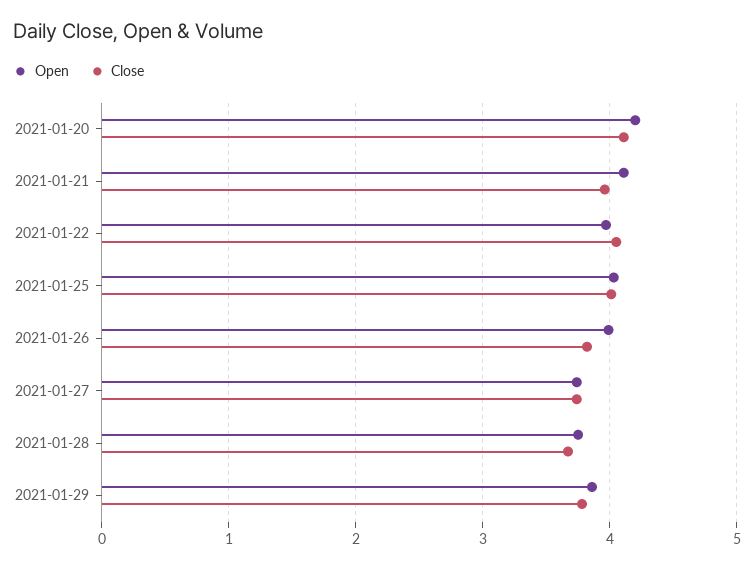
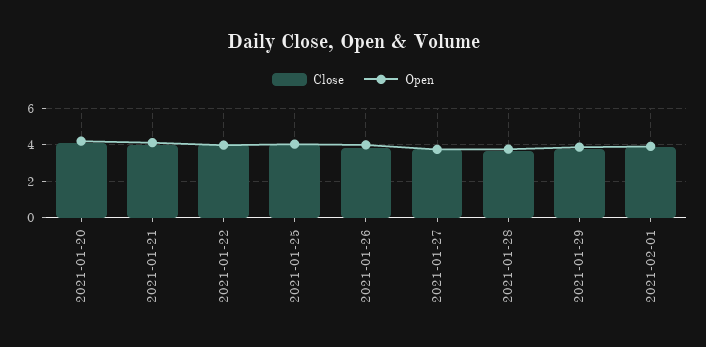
Close, 2021-02-01: none -> 4
Open, 2021-02-01: none -> 4

